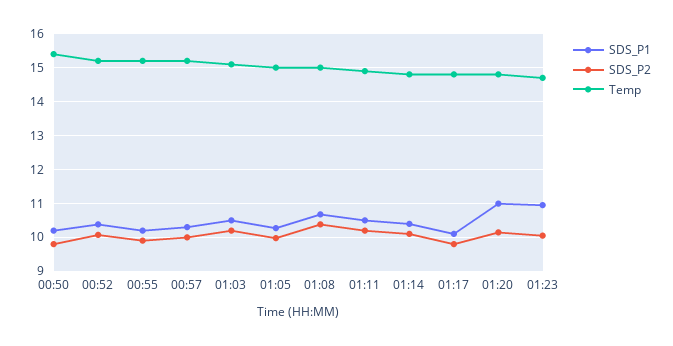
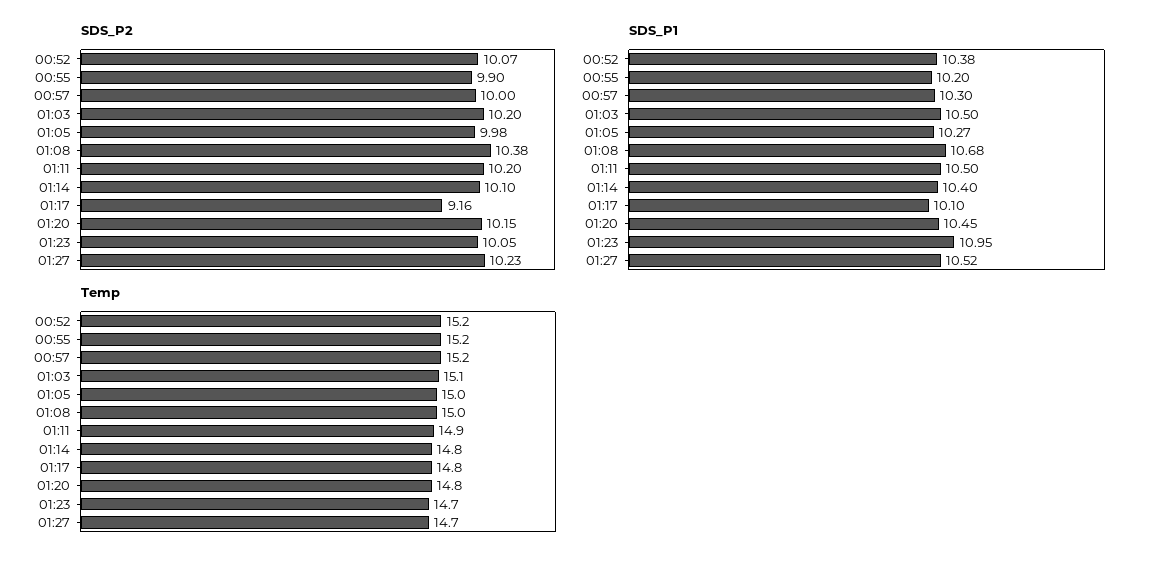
SDS_P1, 00:50: 10.2 -> none
SDS_P2, 00:50: 9.8 -> none
Temp, 00:50: 15.4 -> none
SDS_P2, 01:17: 9.8 -> 9.16
SDS_P1, 01:20: 11 -> 10.45
SDS_P2, 01:27: none -> 10.23
SDS_P1, 01:27: none -> 10.52
Temp, 01:27: none -> 14.7

